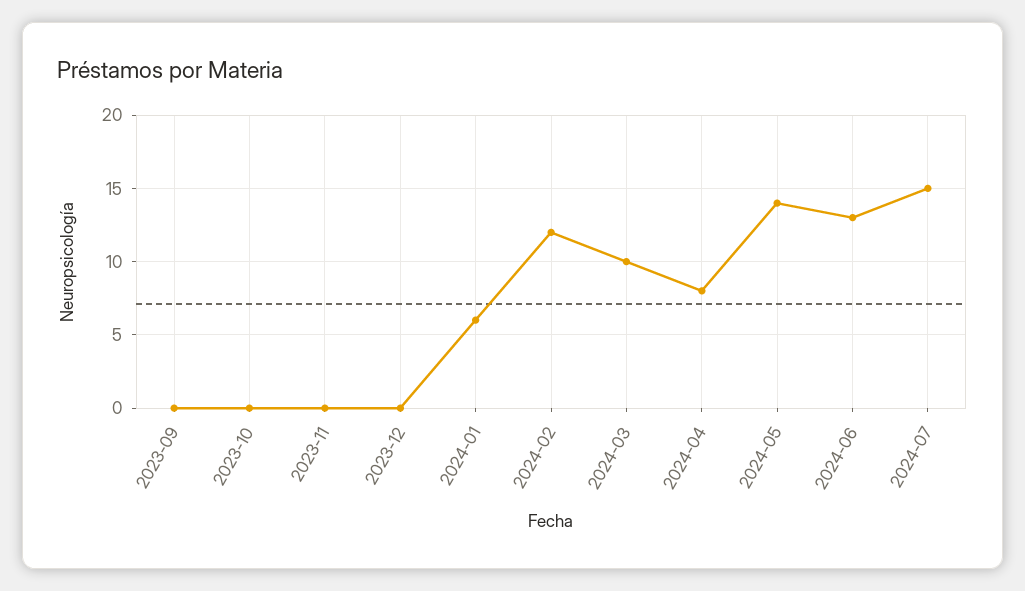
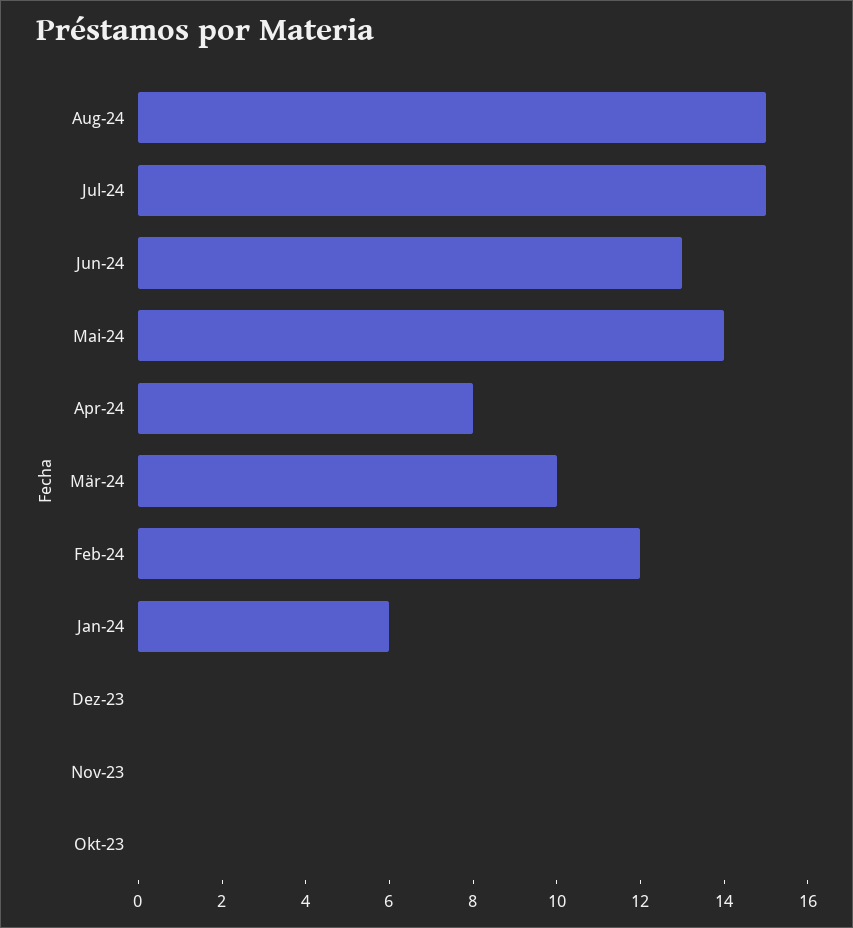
2023-09: 0 -> none
Aug-24: none -> 15

